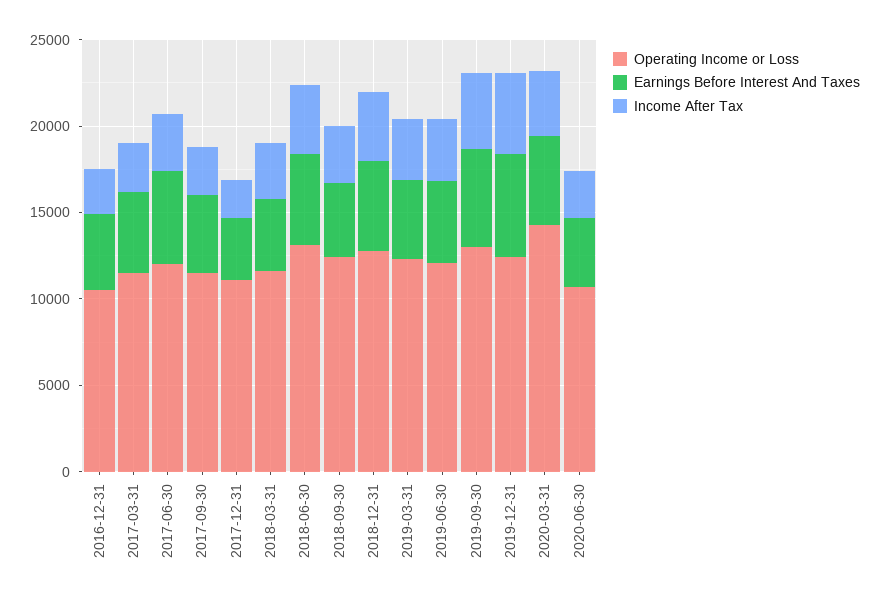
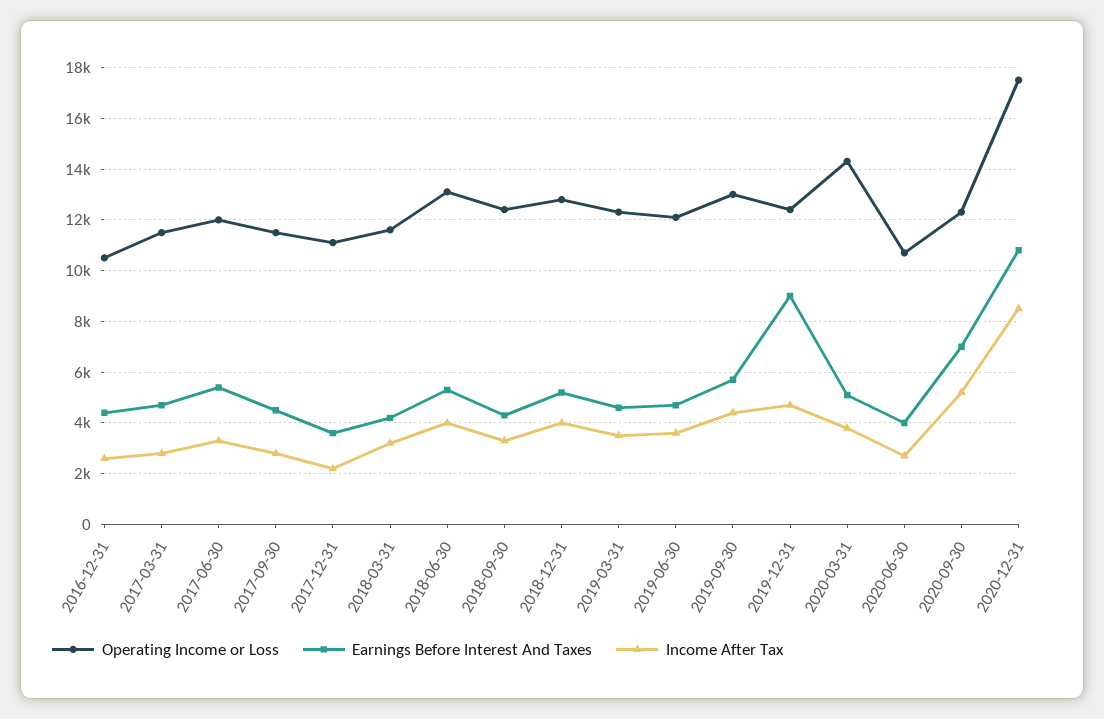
Earnings Before Interest And Taxes, 2019-12-31: 6000 -> 9000
Operating Income or Loss, 2020-09-30: none -> 12250
Earnings Before Interest And Taxes, 2020-09-30: none -> 7000
Income After Tax, 2020-09-30: none -> 5250
Operating Income or Loss, 2020-12-31: none -> 17500
Earnings Before Interest And Taxes, 2020-12-31: none -> 10750
Income After Tax, 2020-12-31: none -> 8500

